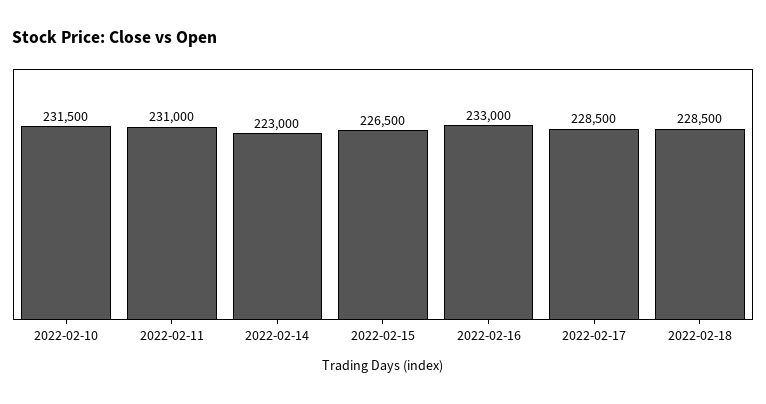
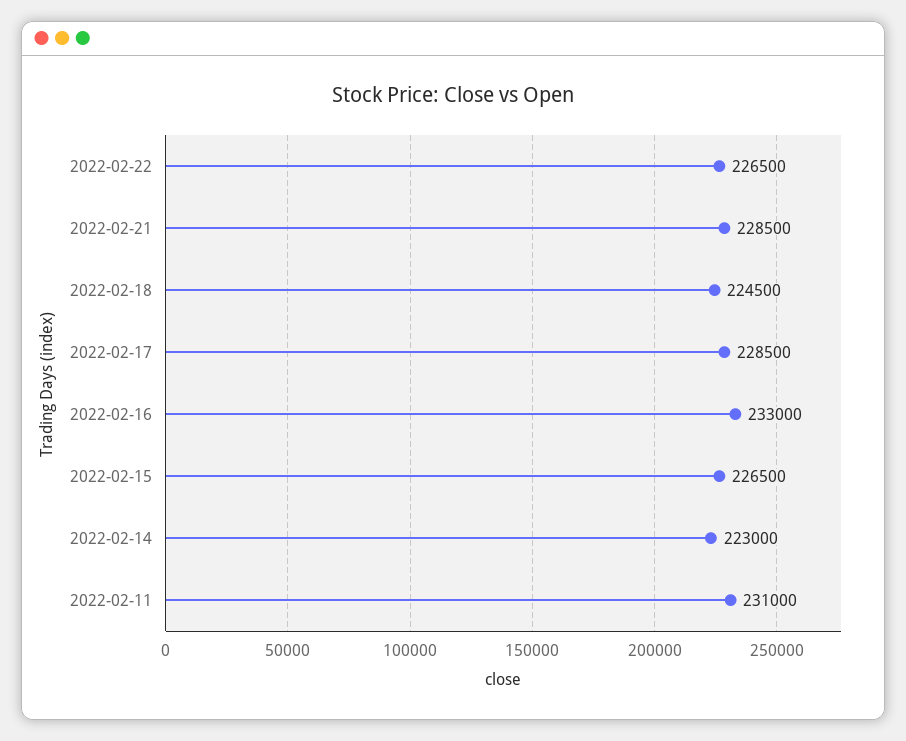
2022-02-10: 231500 -> none
2022-02-18: 228500 -> 224500
2022-02-22: none -> 226500
2022-02-21: none -> 228500

